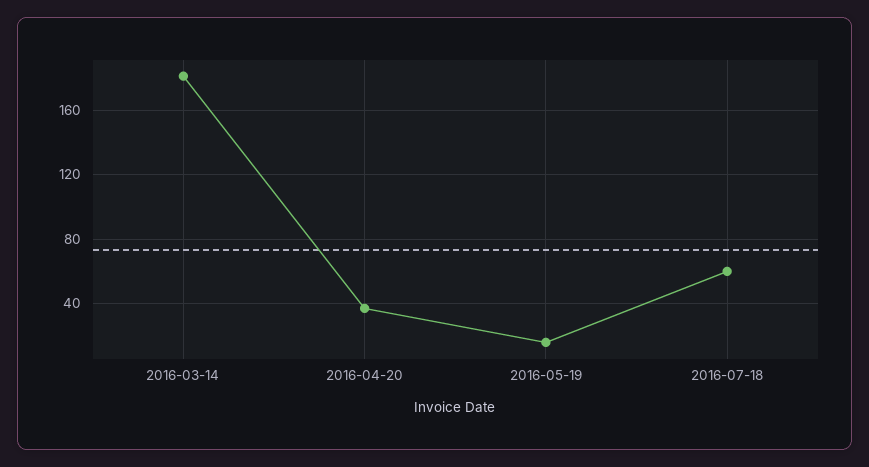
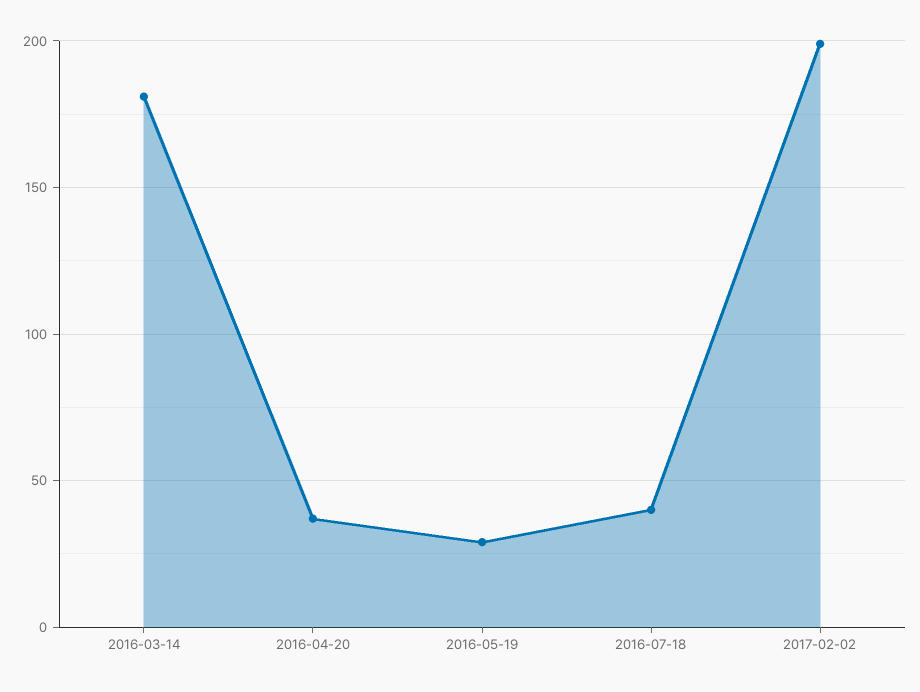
2016-05-19: 15 -> 30
2016-07-18: 60 -> 40
2017-02-02: none -> 200

